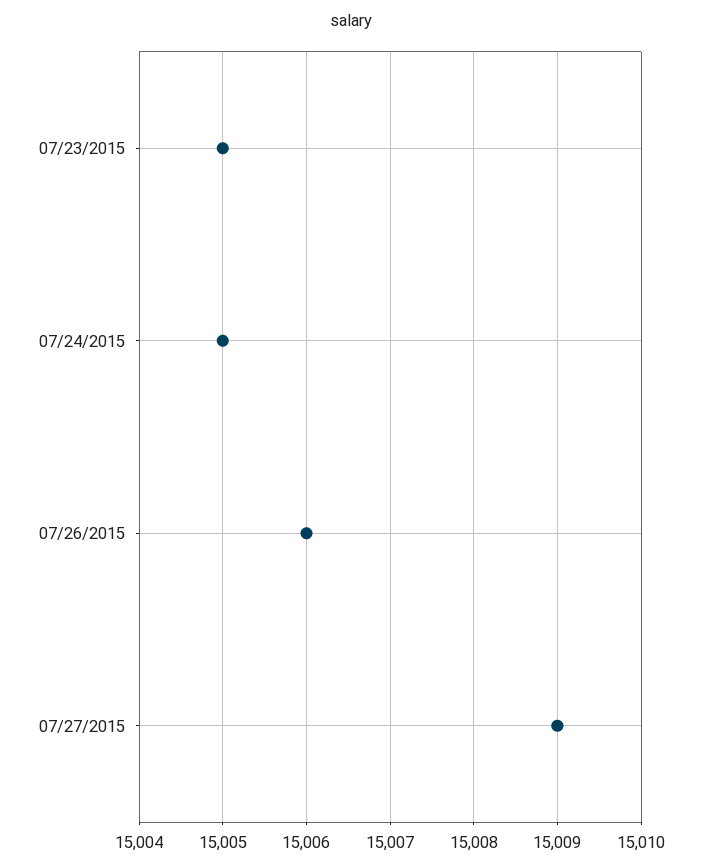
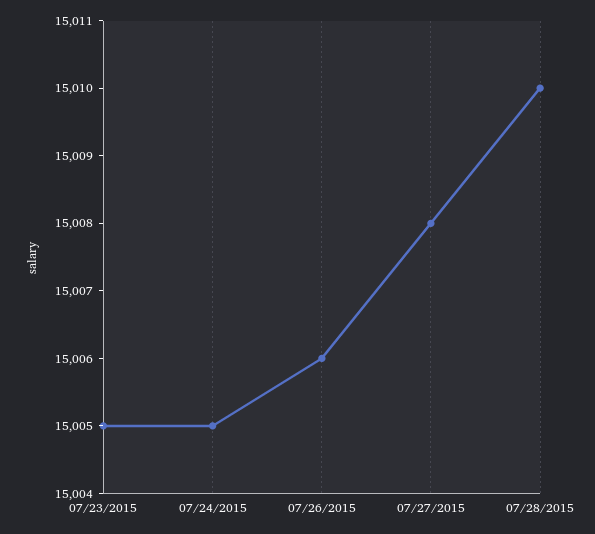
07/27/2015: 15009 -> 15008
07/28/2015: none -> 15010

